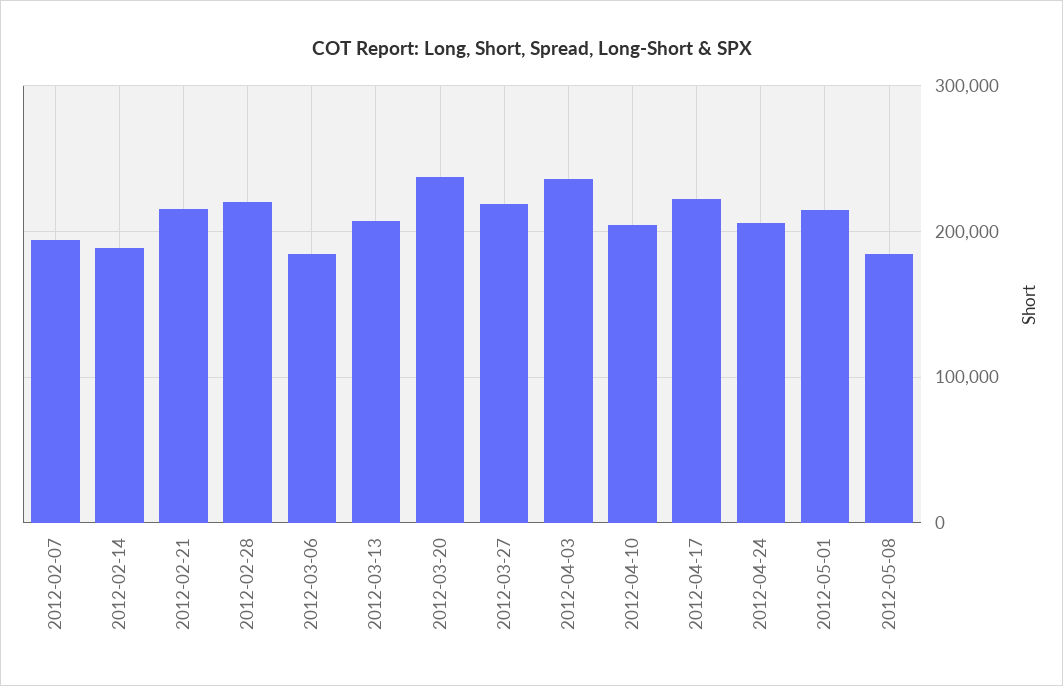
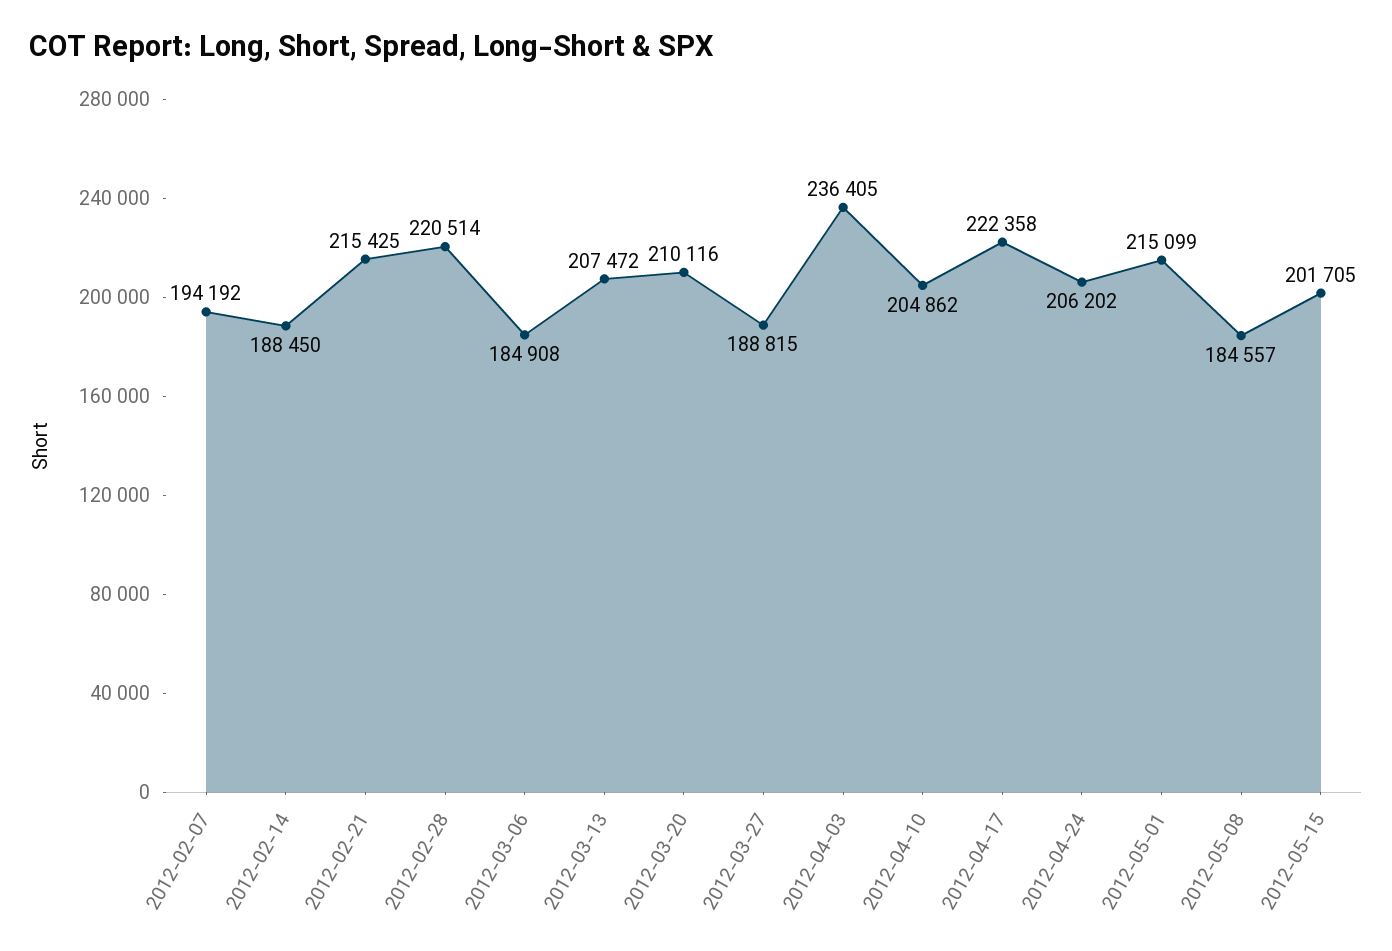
2012-03-20: 240000 -> 210116
2012-03-27: 220000 -> 188815
2012-05-15: none -> 201705

